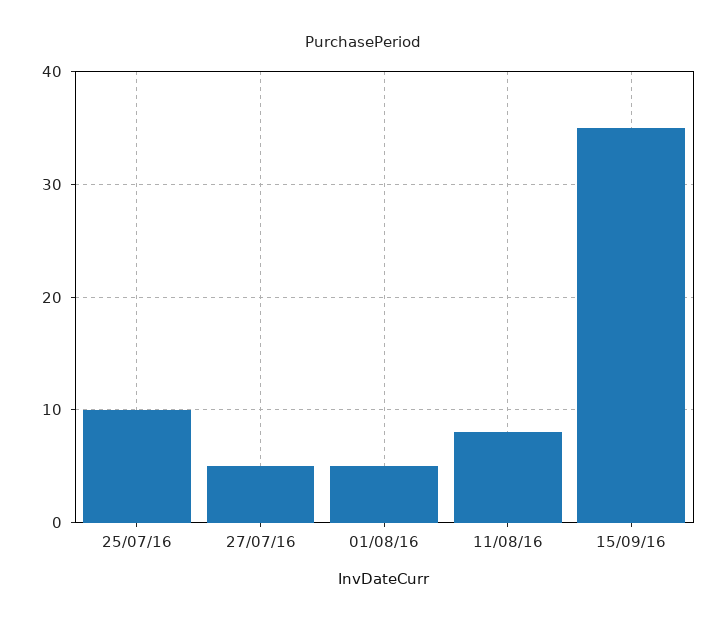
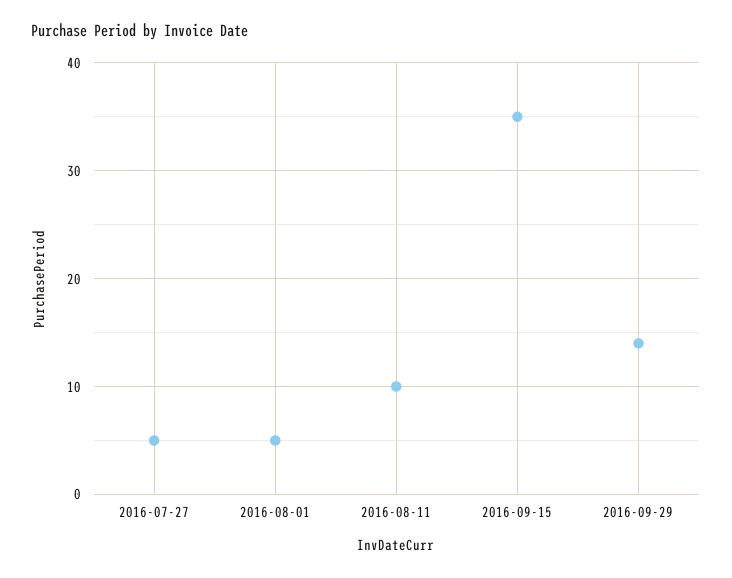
25/07/16: 10 -> none
11/08/16: 8 -> 10
2016-09-29: none -> 14

